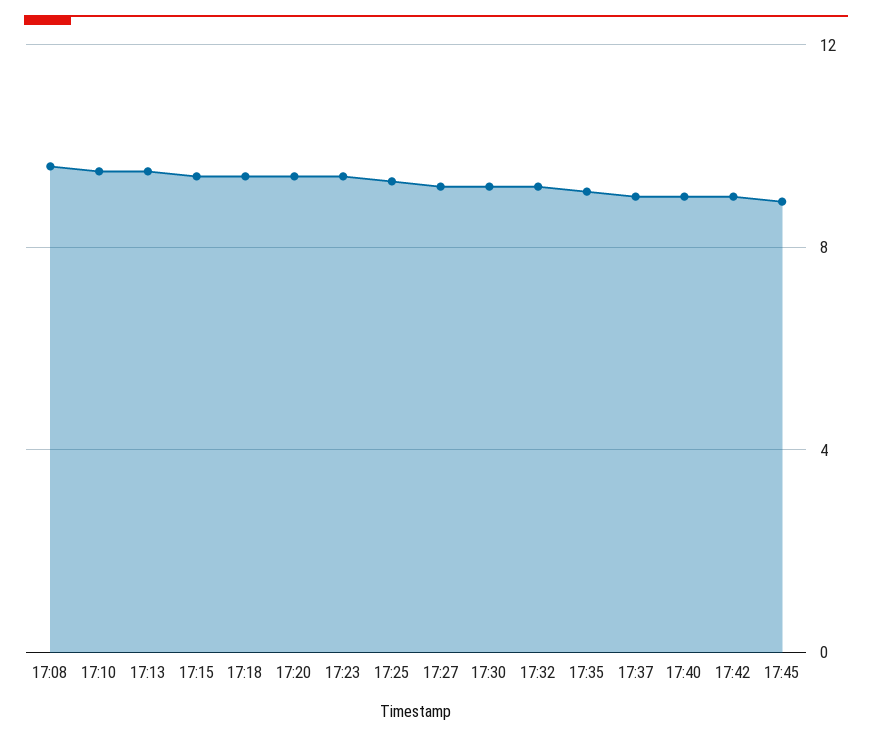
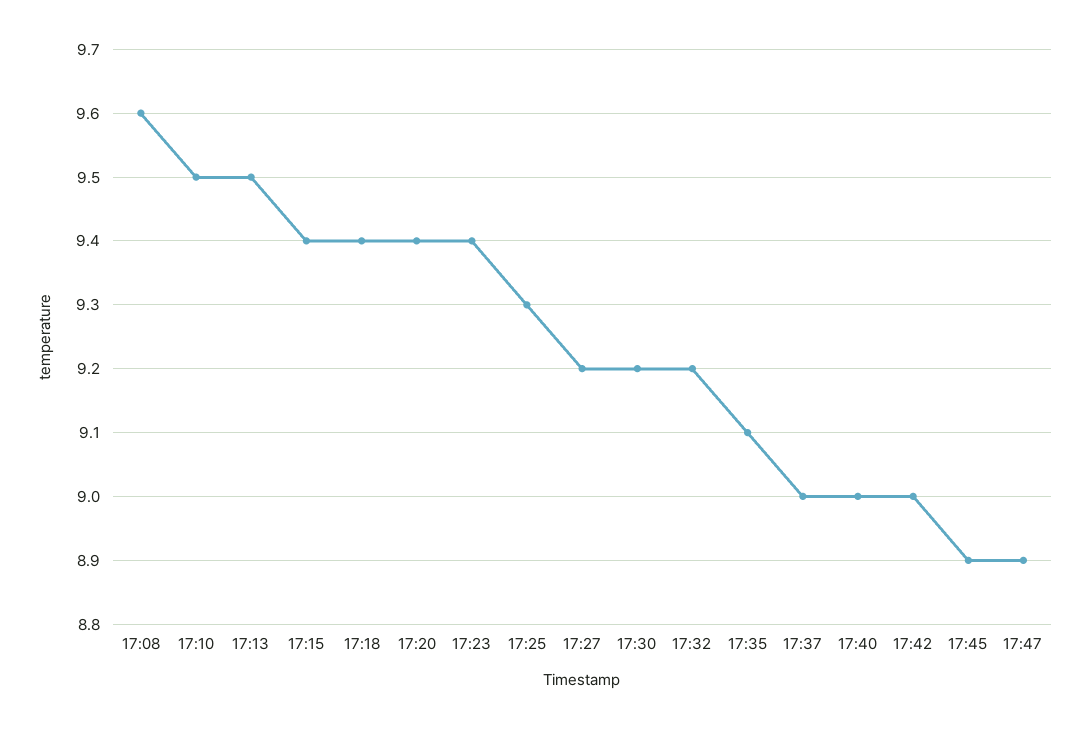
17:47: none -> 8.9

